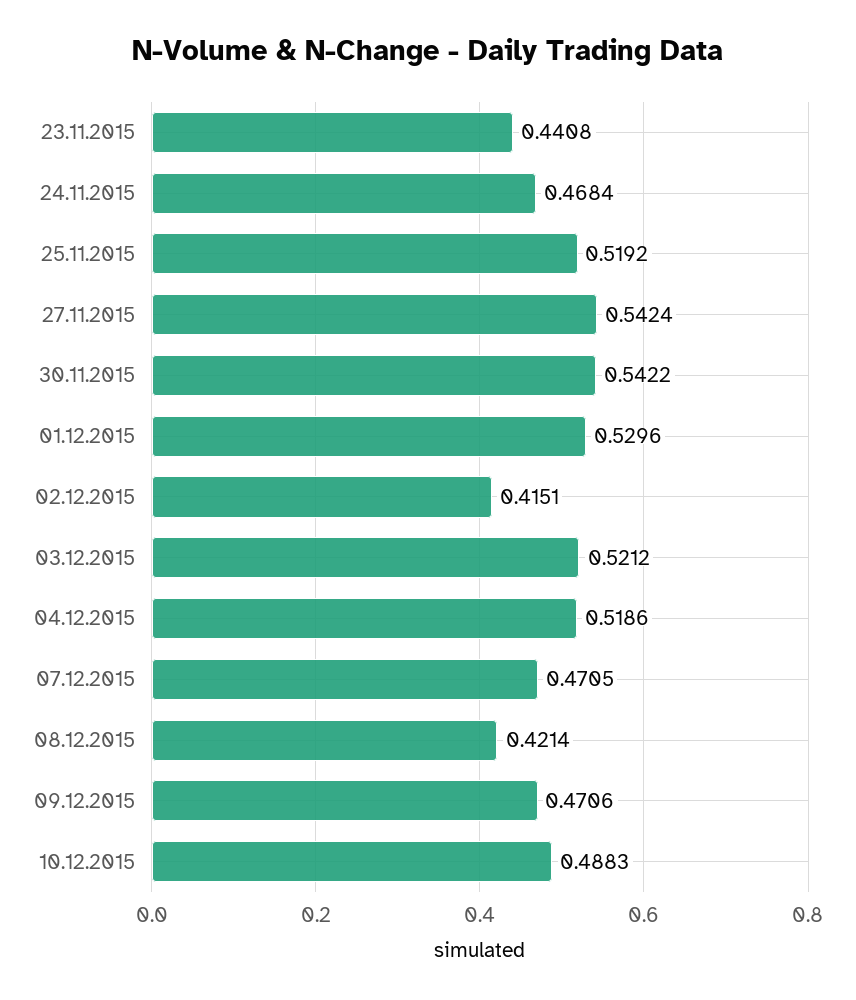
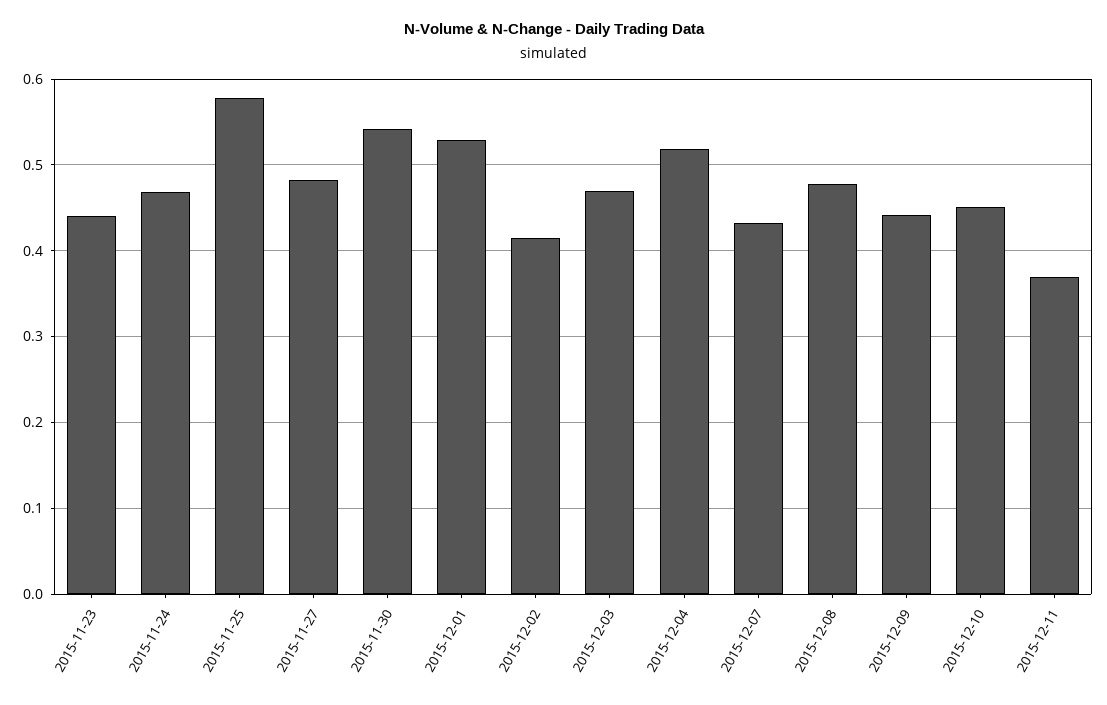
25.11.2015: 0.5192 -> 0.58
27.11.2015: 0.5424 -> 0.48
03.12.2015: 0.5212 -> 0.47
07.12.2015: 0.4705 -> 0.43
08.12.2015: 0.4214 -> 0.48
09.12.2015: 0.4706 -> 0.44
10.12.2015: 0.4883 -> 0.45
2015-12-11: none -> 0.37

